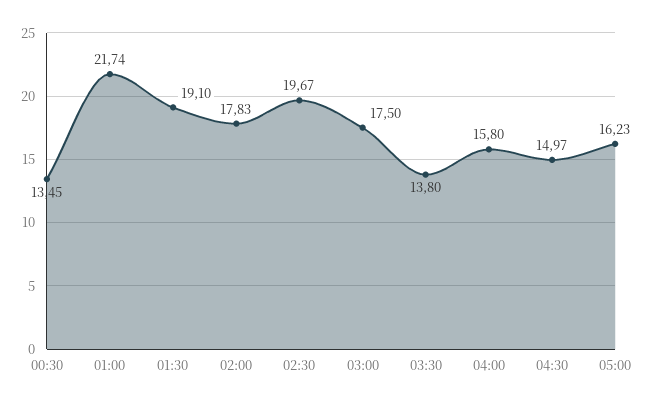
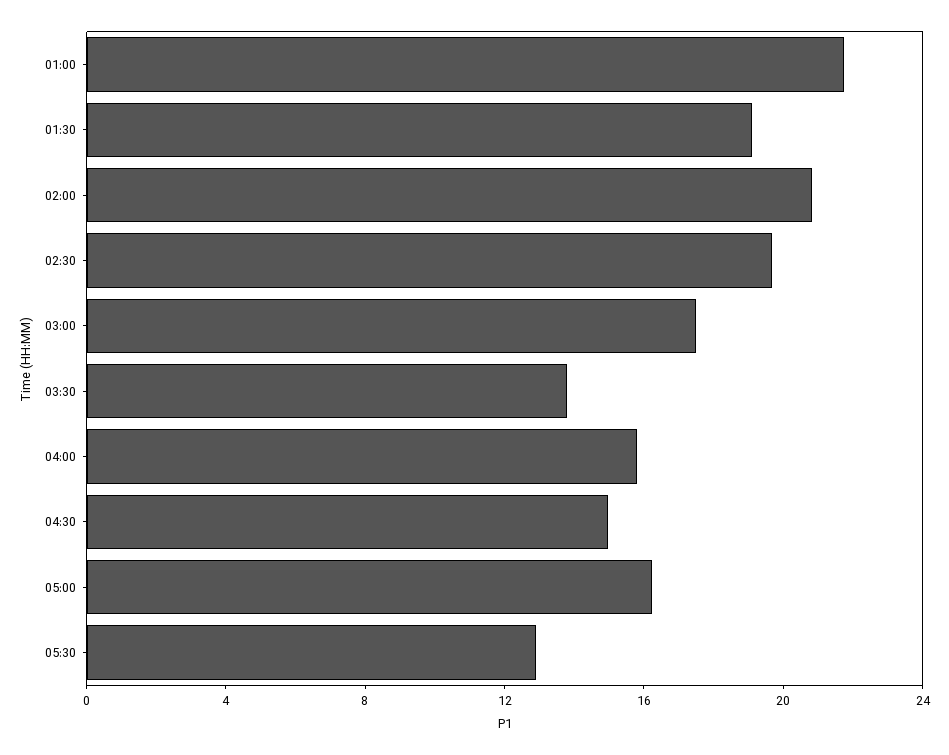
00:30: 13.45 -> none
02:00: 17.83 -> 21
05:30: none -> 13

